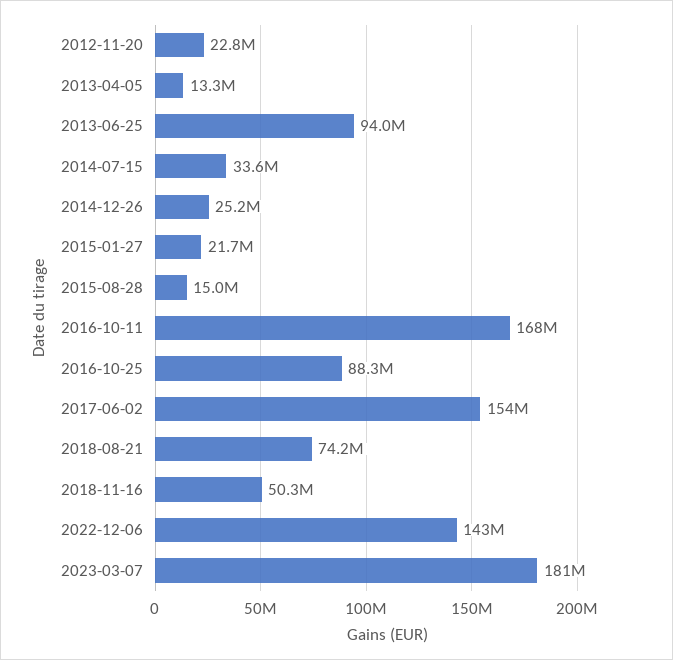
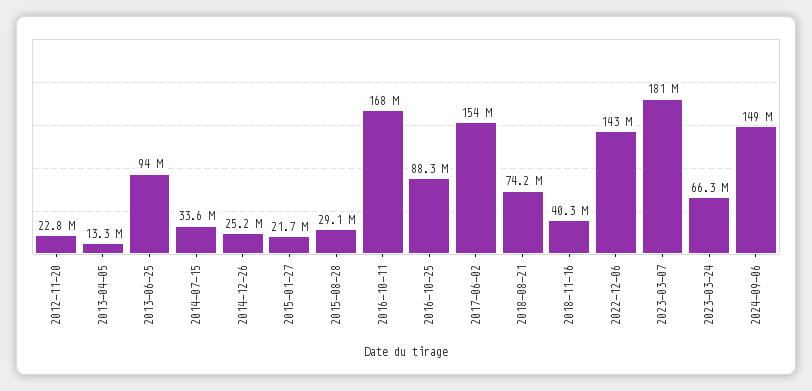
2015-08-28: 15000000 -> 29100000
2018-11-16: 50300000 -> 40300000
2023-03-24: none -> 66300000
2024-09-06: none -> 149000000

